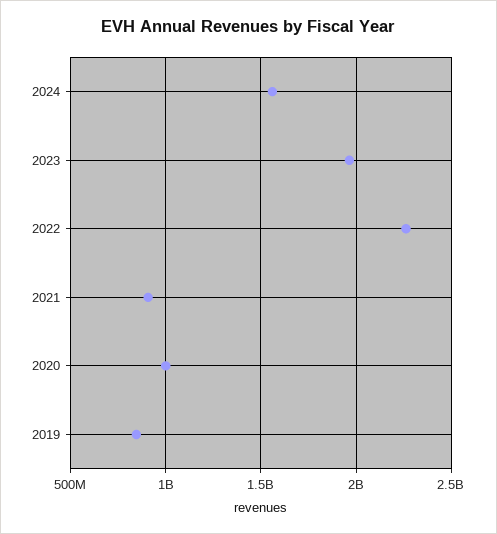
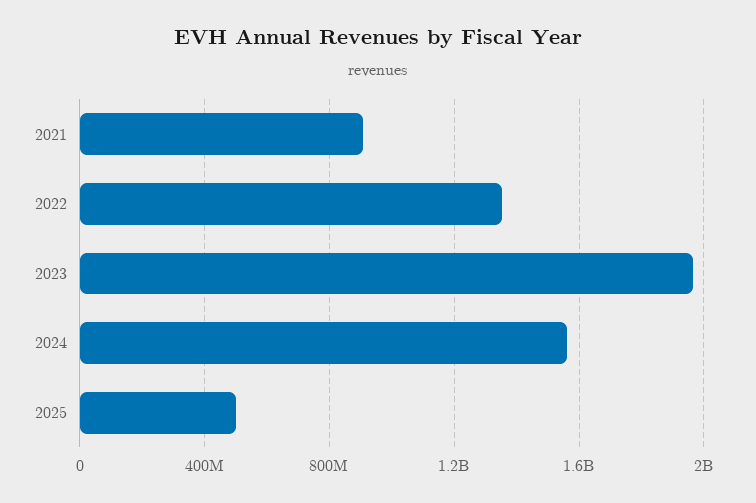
2022: 2250000000 -> 1350000000
2020: 1000000000 -> none
2019: 850000000 -> none
2025: none -> 500000000

